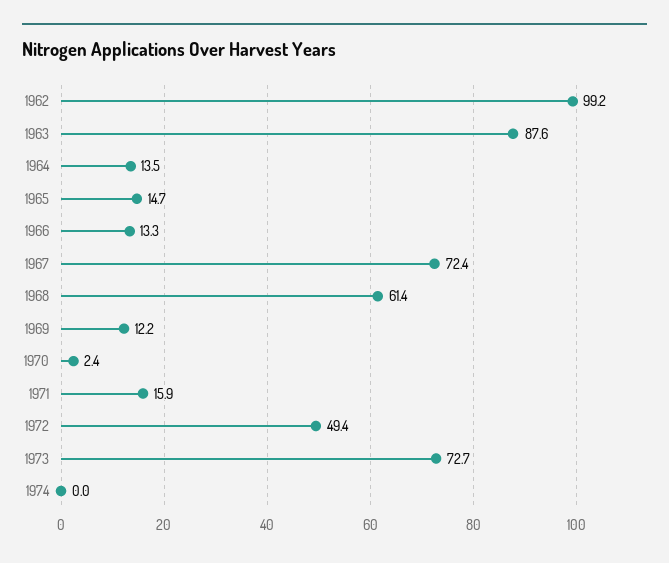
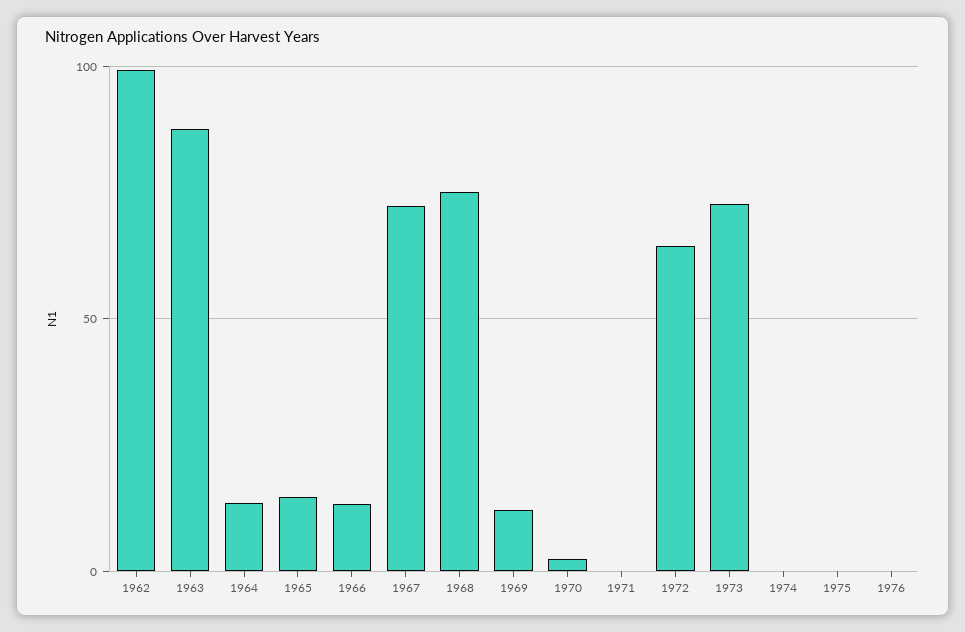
1968: 61.4 -> 75
1971: 15.9 -> 0
1972: 49.4 -> 65
1975: none -> 0
1976: none -> 0

